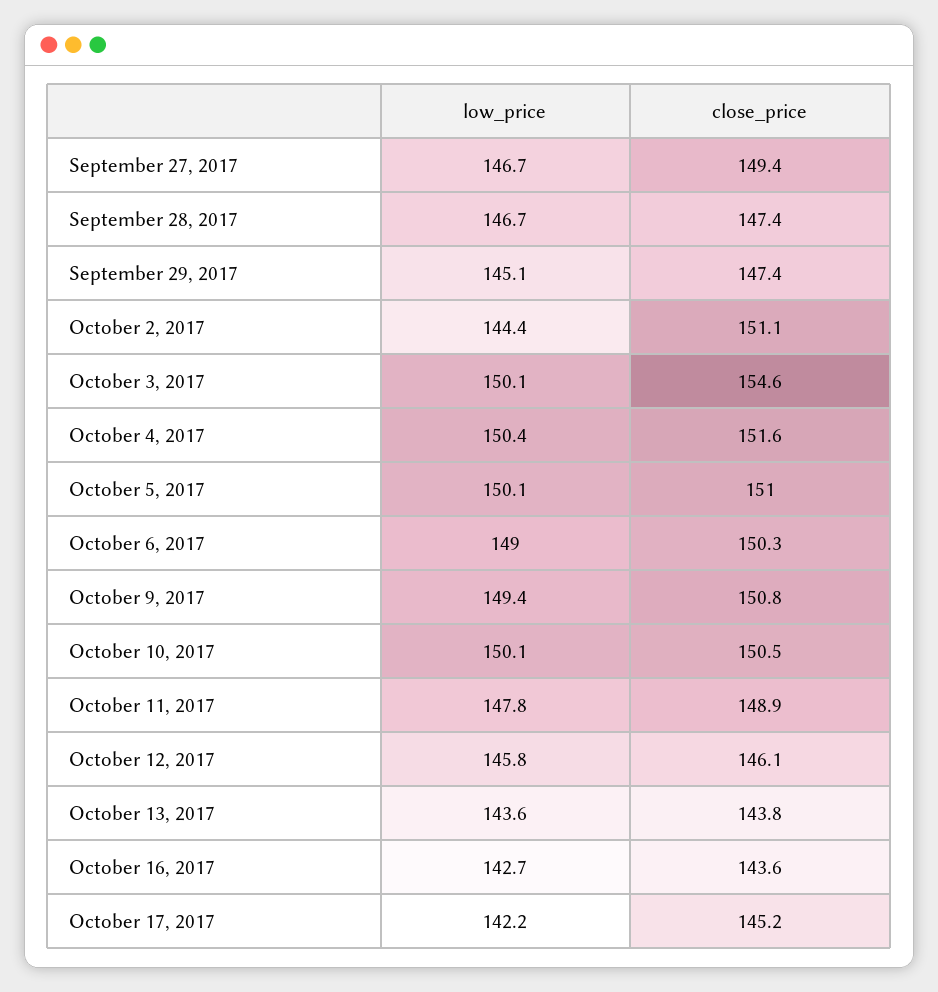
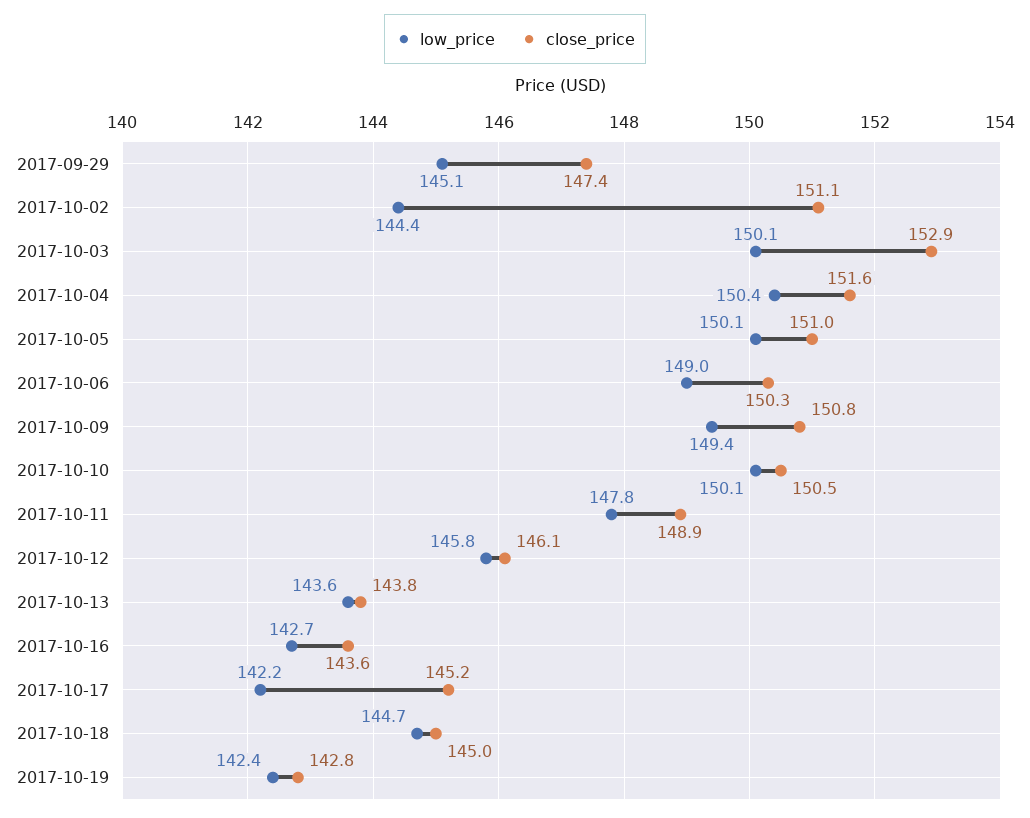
low_price, September 27, 2017: 146.7 -> none
close_price, September 27, 2017: 149.4 -> none
low_price, September 28, 2017: 146.7 -> none
close_price, September 28, 2017: 147.4 -> none
close_price, October 3, 2017: 154.6 -> 152.9
low_price, 2017-10-18: none -> 144.7
close_price, 2017-10-18: none -> 145
low_price, 2017-10-19: none -> 142.4
close_price, 2017-10-19: none -> 142.8

